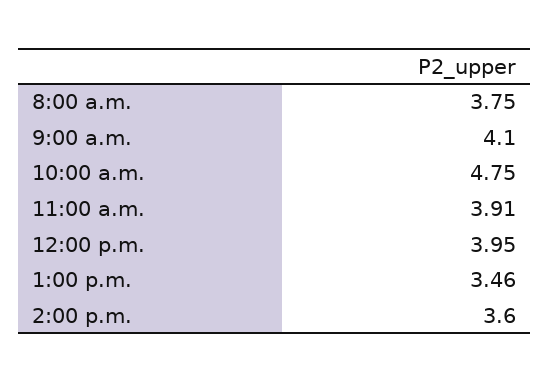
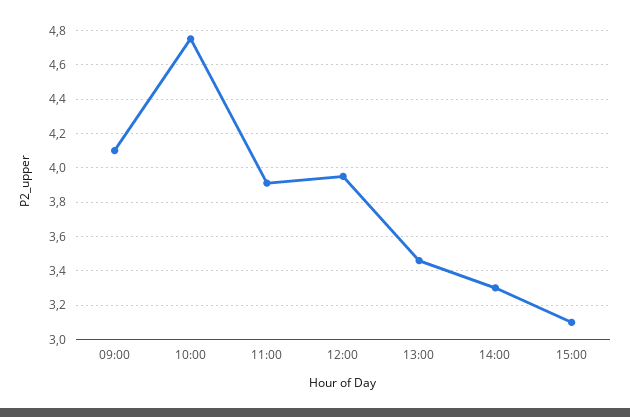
8:00 a.m.: 3.75 -> none
2:00 p.m.: 3.6 -> 3.3
15:00: none -> 3.1

